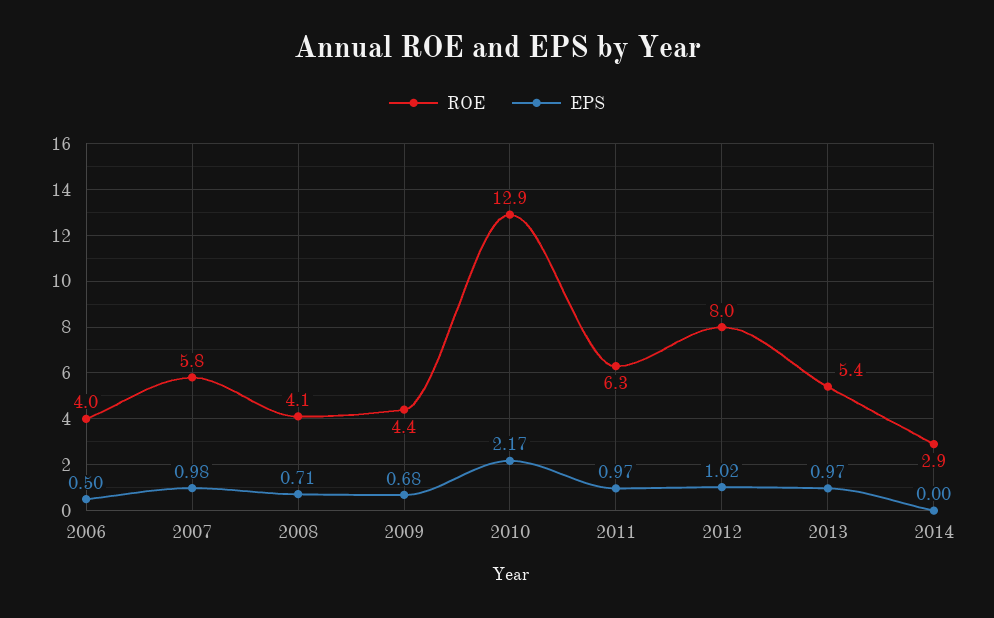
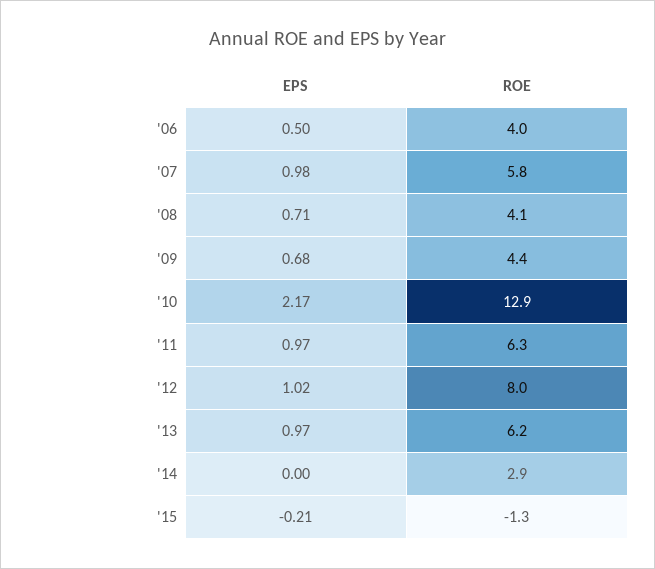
ROE, 2013: 5.4 -> 6.2
EPS, '15: none -> -0.21
ROE, '15: none -> -1.3

